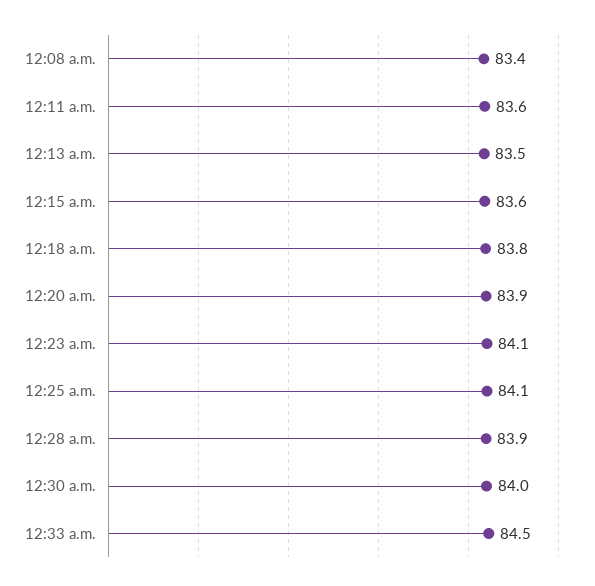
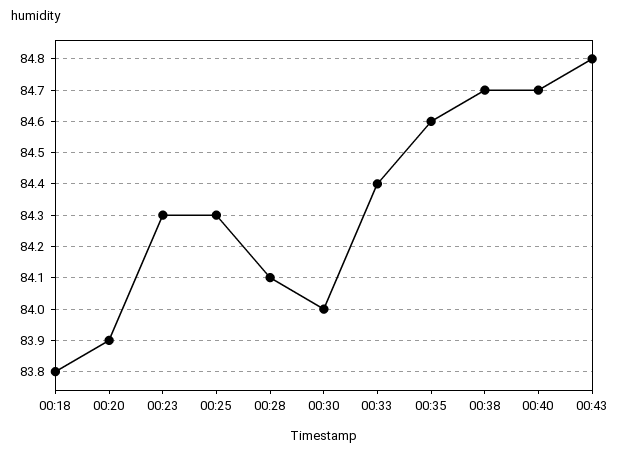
12:08 a.m.: 83.4 -> none
12:11 a.m.: 83.6 -> none
12:13 a.m.: 83.5 -> none
12:15 a.m.: 83.6 -> none
12:23 a.m.: 84.1 -> 84.3
12:25 a.m.: 84.1 -> 84.3
12:28 a.m.: 83.9 -> 84.1
12:33 a.m.: 84.5 -> 84.4
00:35: none -> 84.6
00:38: none -> 84.7
00:40: none -> 84.7
00:43: none -> 84.8

